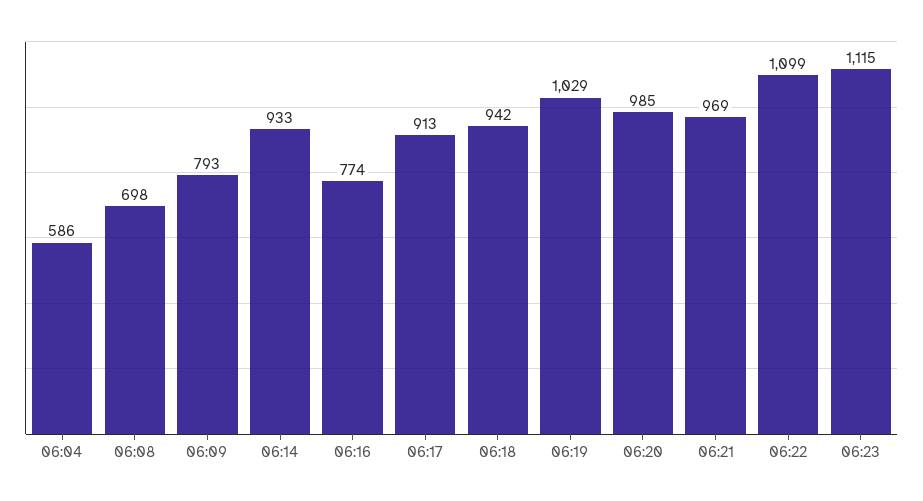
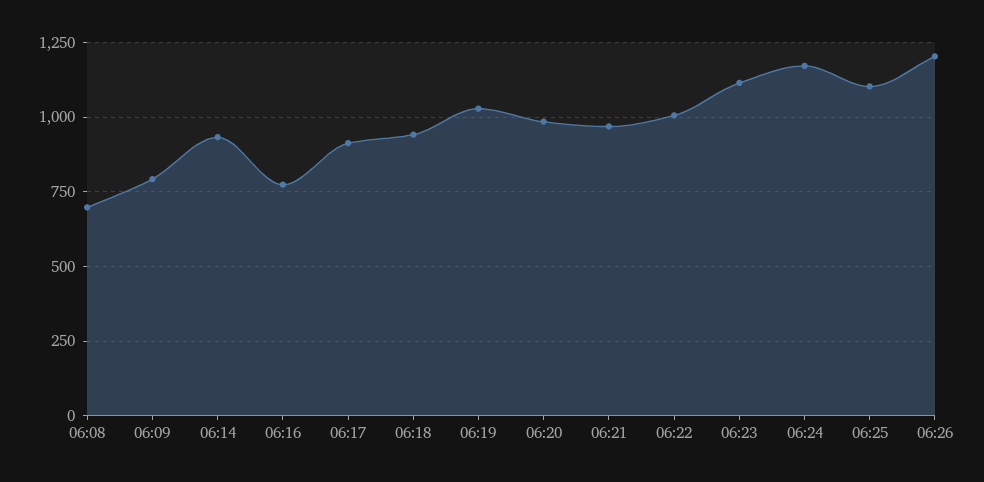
06:04: 586 -> none
06:22: 1099 -> 1000
06:24: none -> 1175
06:25: none -> 1100
06:26: none -> 1200

